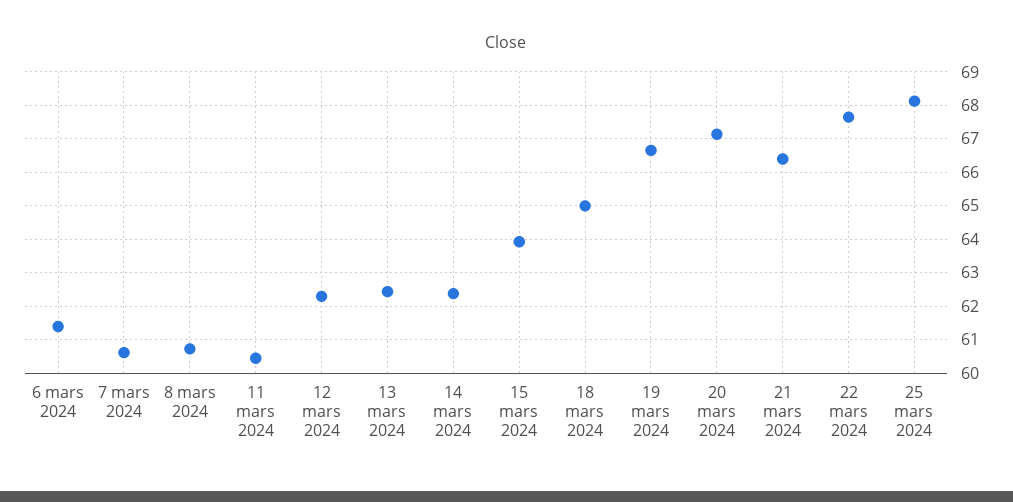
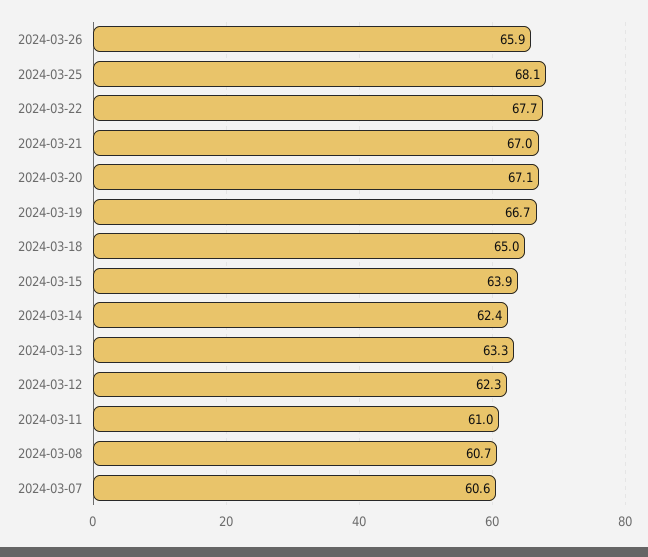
6 mars 2024: 61.4 -> none
11 mars 2024: 60.4 -> 61
13 mars 2024: 62.4 -> 63.3
21 mars 2024: 66.4 -> 67
2024-03-26: none -> 65.9

